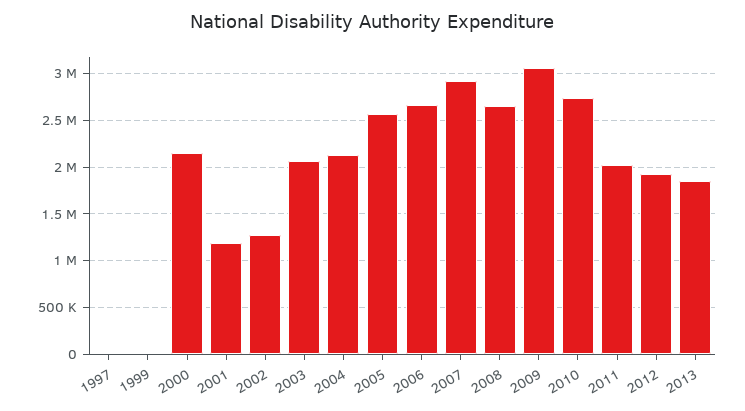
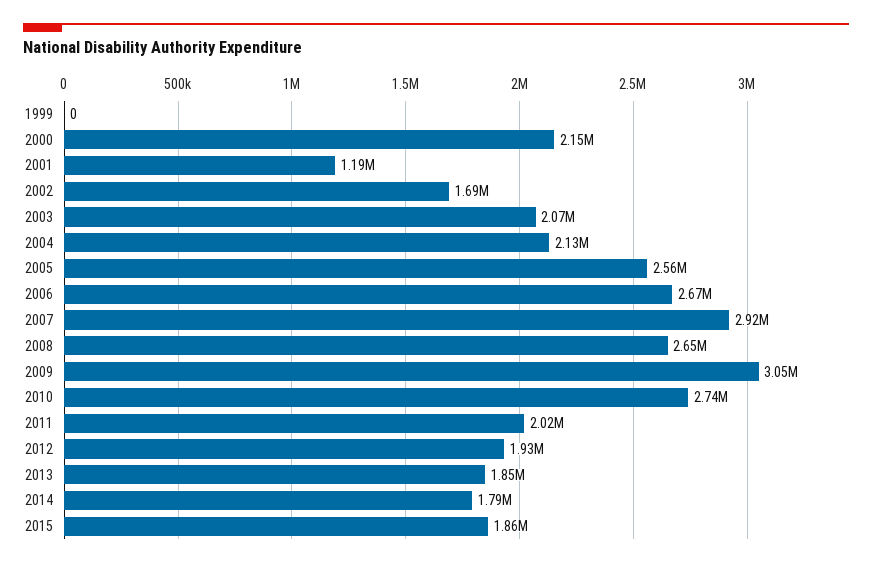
1997: 0 -> none
2002: 1300000 -> 1690000
2014: none -> 1790000
2015: none -> 1860000

